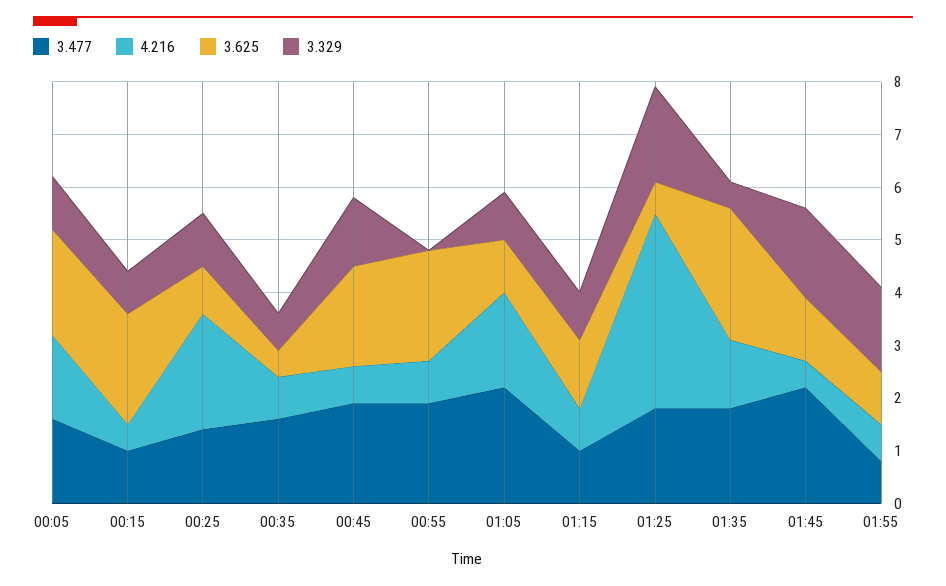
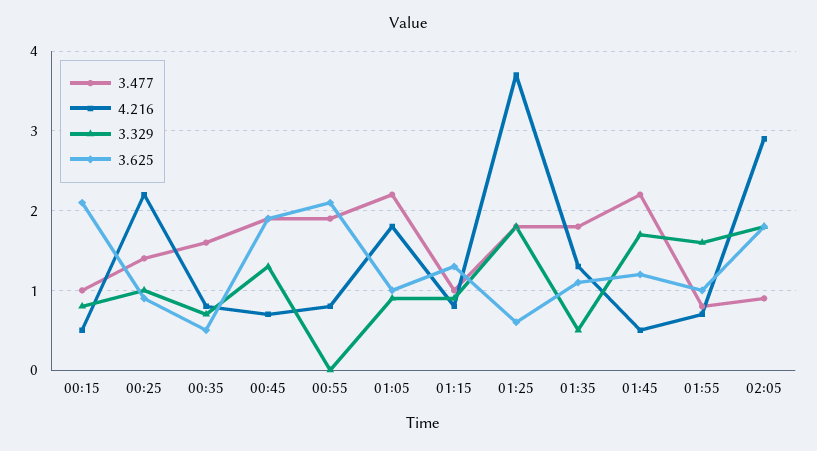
3.477, 00:05: 1.5 -> none
4.216, 00:05: 1.5 -> none
3.625, 00:05: 2 -> none
3.329, 00:05: 1 -> none
3.625, 01:35: 2.5 -> 1.1
3.477, 02:05: none -> 0.9
4.216, 02:05: none -> 2.9
3.329, 02:05: none -> 1.8
3.625, 02:05: none -> 1.8

